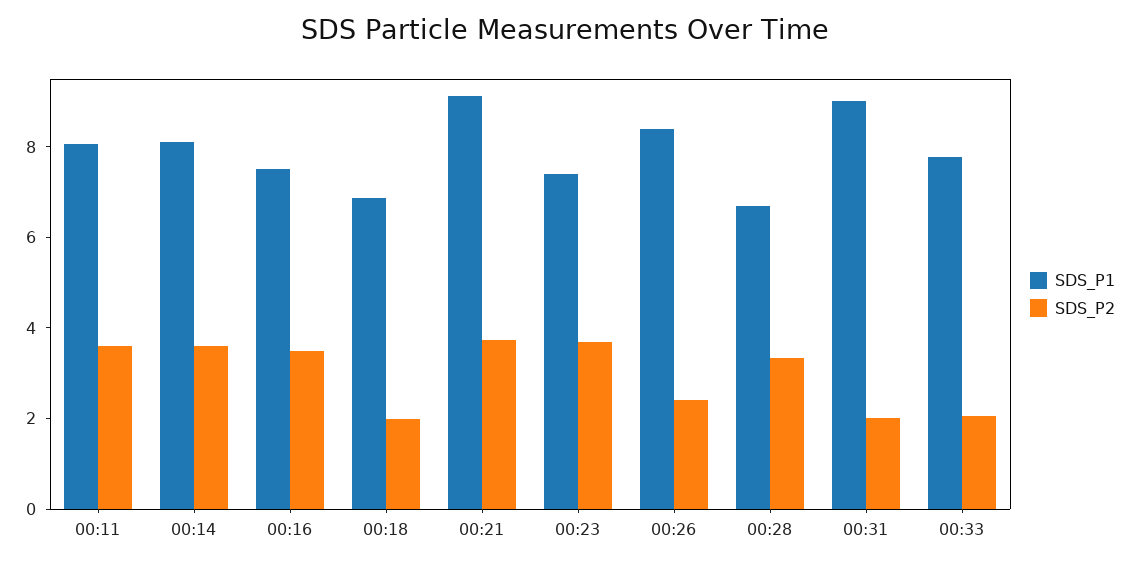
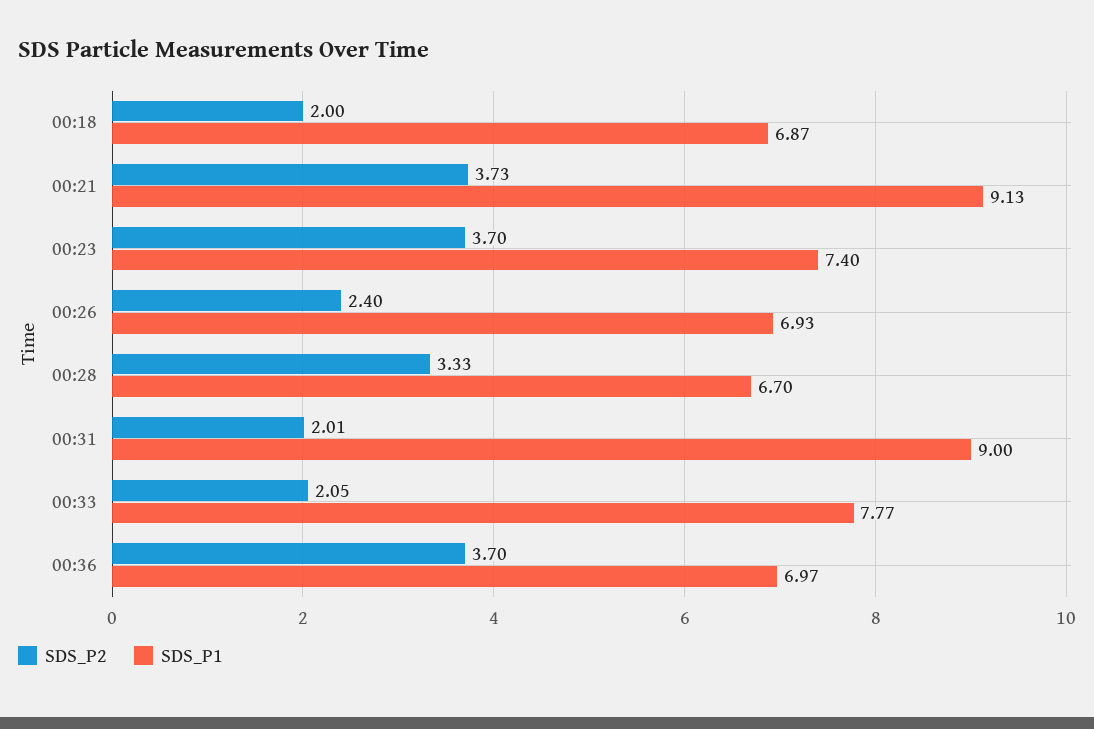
SDS_P1, 00:11: 8 -> none
SDS_P2, 00:11: 3.5 -> none
SDS_P1, 00:14: 8 -> none
SDS_P2, 00:14: 3.5 -> none
SDS_P1, 00:16: 7.5 -> none
SDS_P2, 00:16: 3.5 -> none
SDS_P1, 00:26: 8.5 -> 6.93
SDS_P2, 00:36: none -> 3.7
SDS_P1, 00:36: none -> 6.97

